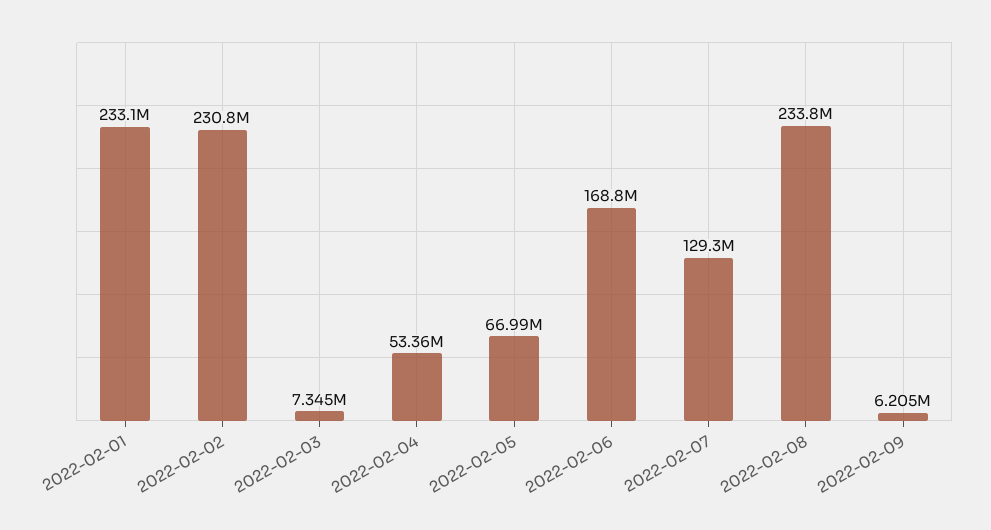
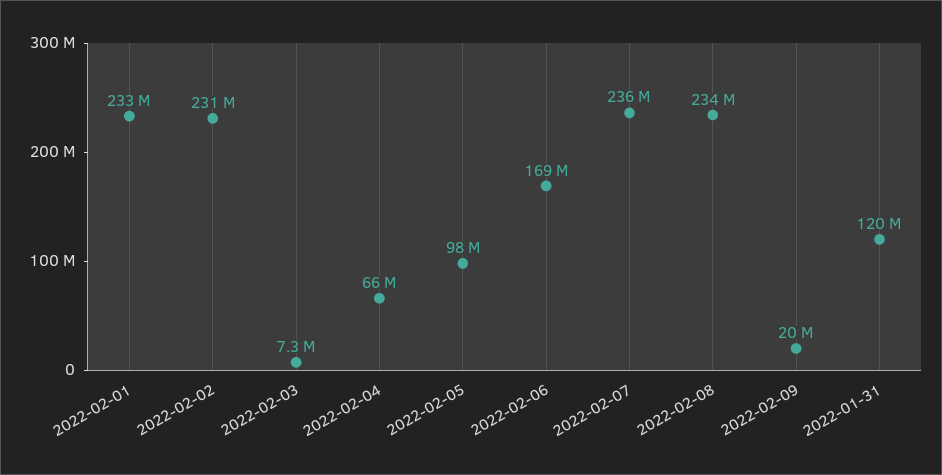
2022-02-04: 53360000 -> 66000000
2022-02-05: 66990000 -> 98000000
2022-02-07: 129300000 -> 236000000
2022-02-09: 6205000 -> 20000000
2022-01-31: none -> 120000000

